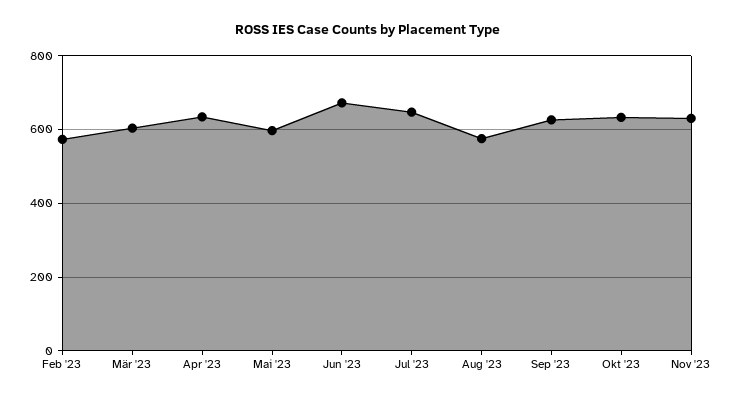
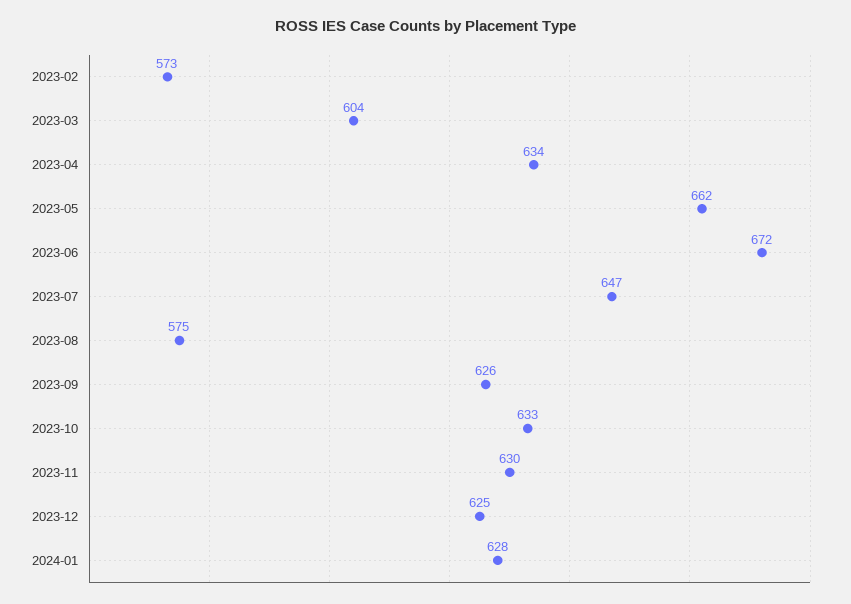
Mai '23: 600 -> 662
2023-12: none -> 625
2024-01: none -> 628

